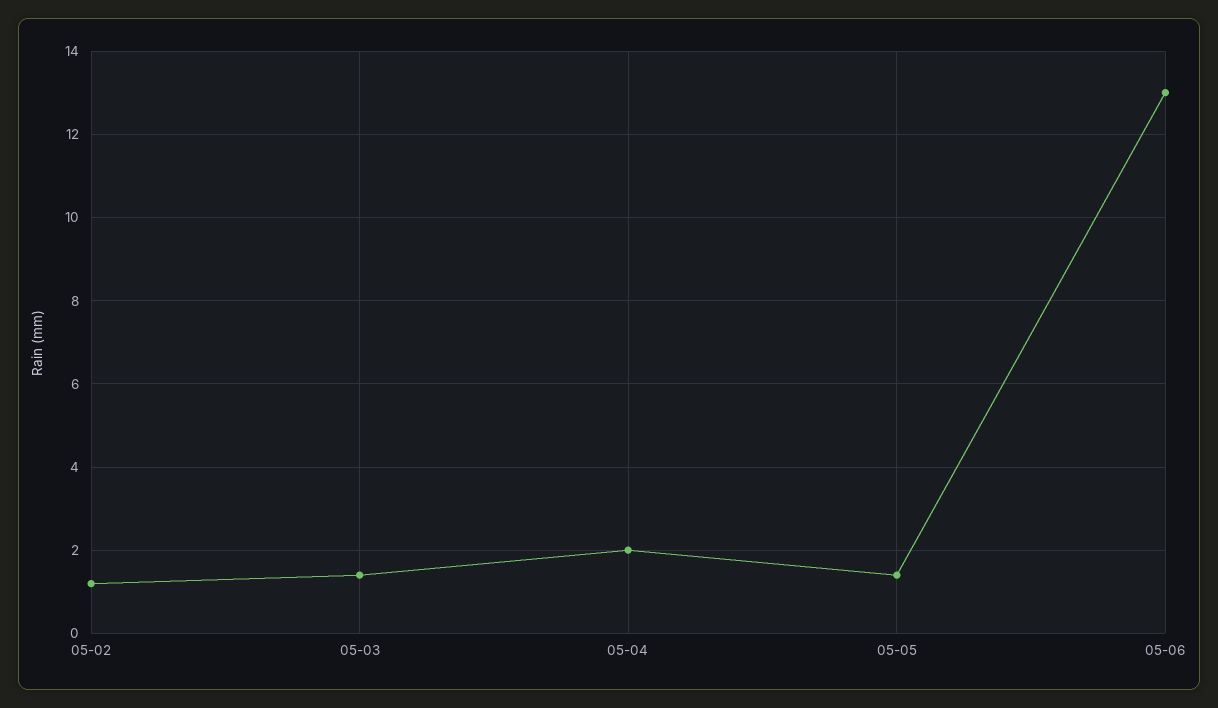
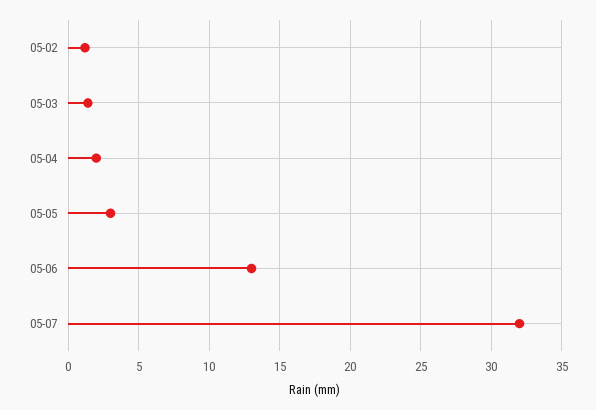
05-05: 1.5 -> 3
05-07: none -> 32

